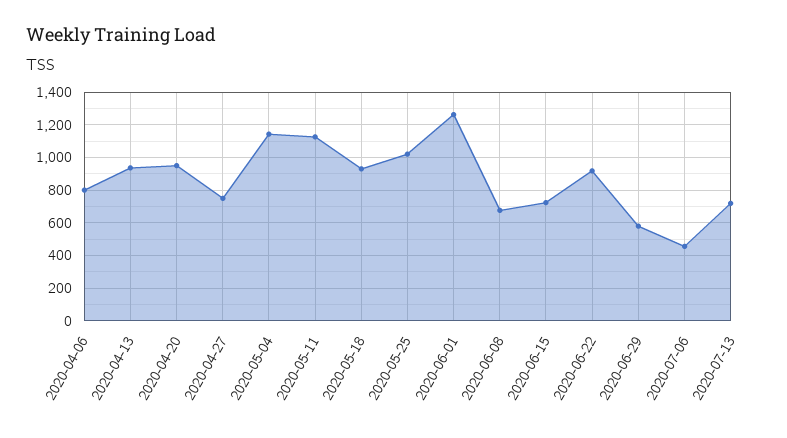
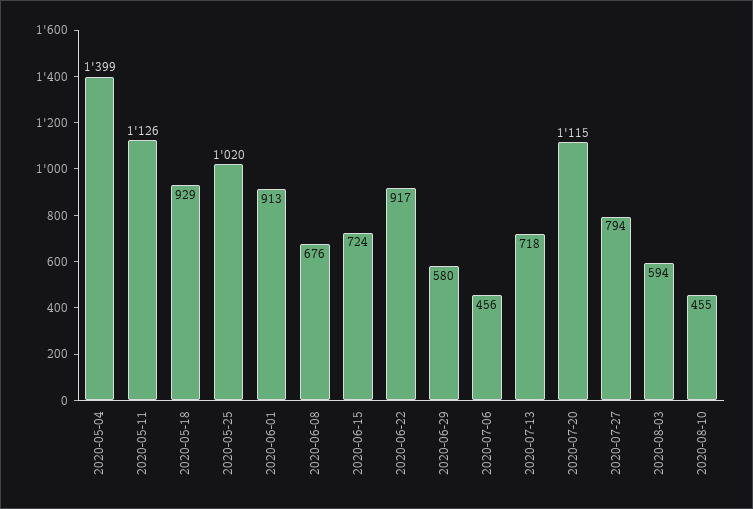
2020-04-06: 800 -> none
2020-04-13: 950 -> none
2020-04-20: 950 -> none
2020-04-27: 750 -> none
2020-05-04: 1150 -> 1399
2020-06-01: 1250 -> 913
2020-07-20: none -> 1115
2020-07-27: none -> 794
2020-08-03: none -> 594
2020-08-10: none -> 455

